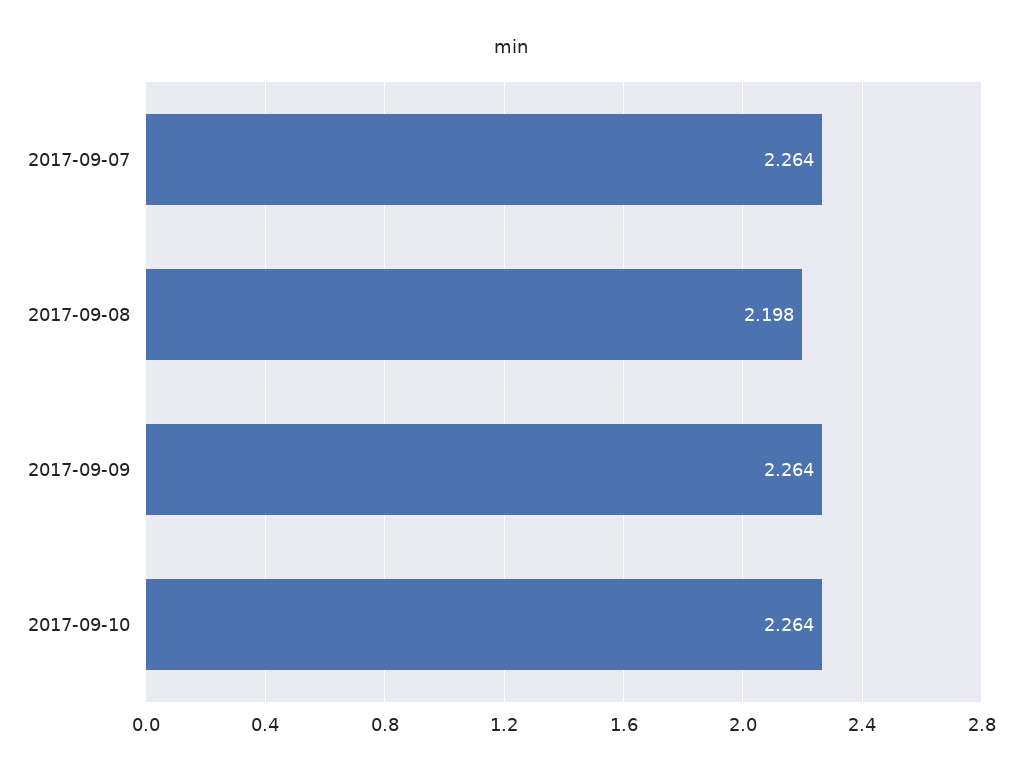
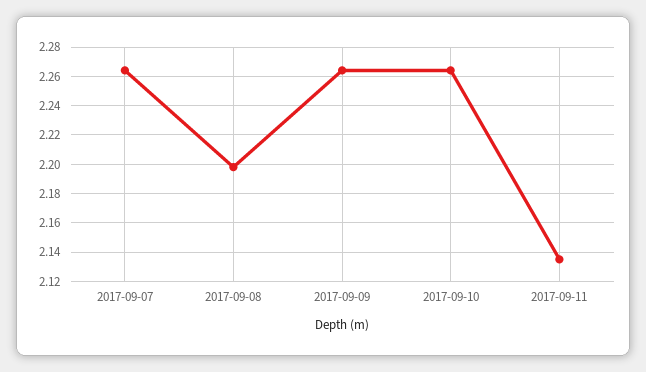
2017-09-11: none -> 2.135

